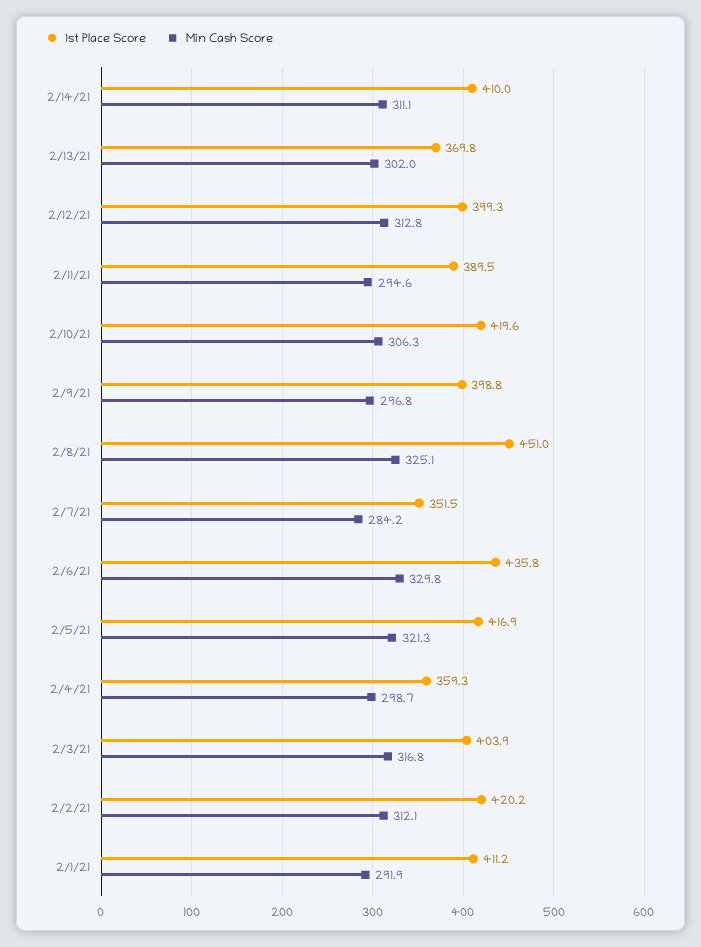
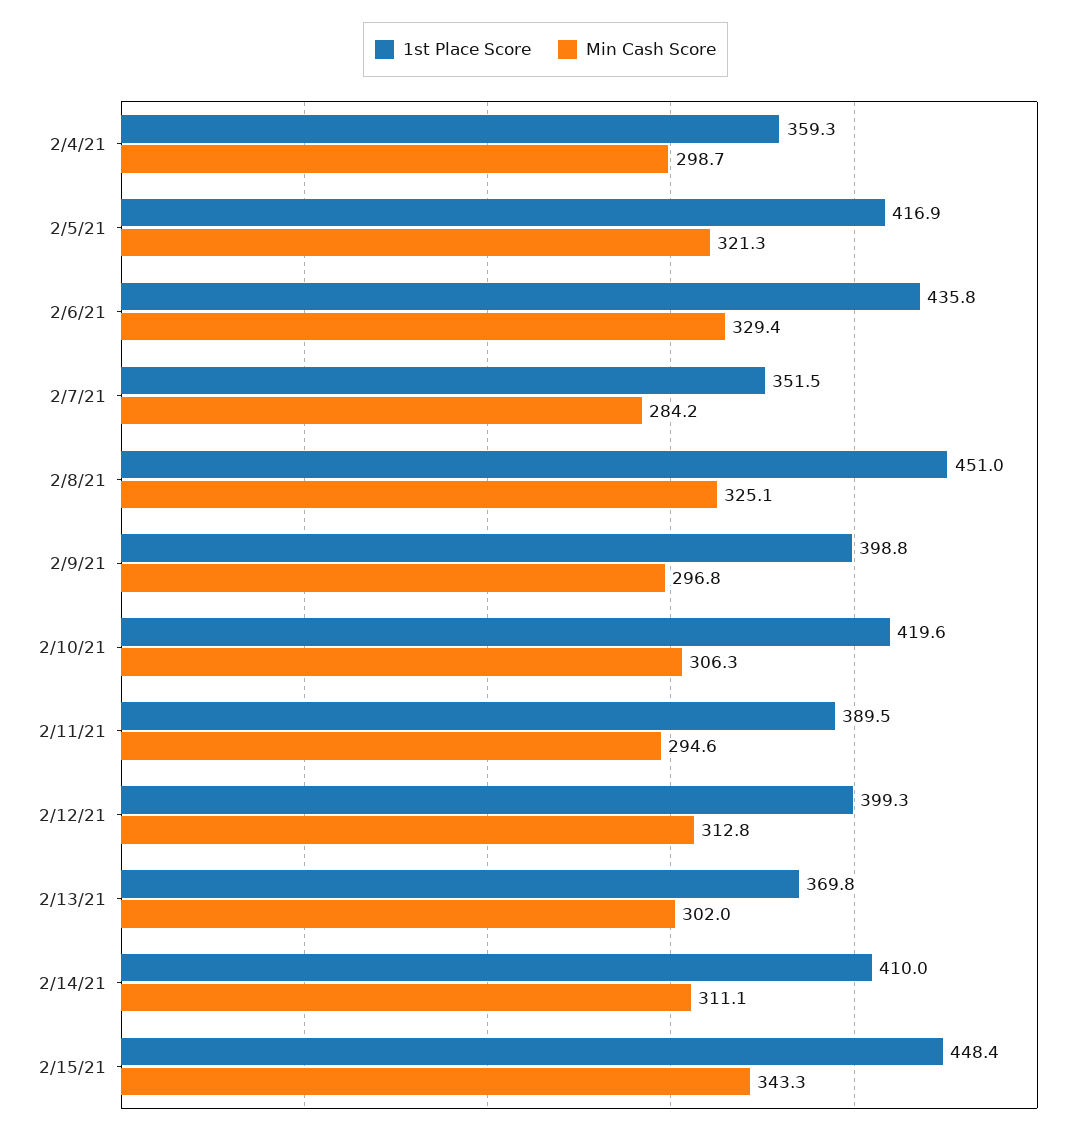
Min Cash Score, 2/6/21: 329.8 -> 329.4
1st Place Score, 2/3/21: 403.9 -> none
Min Cash Score, 2/3/21: 316.8 -> none
1st Place Score, 2/2/21: 420.2 -> none
Min Cash Score, 2/2/21: 312.1 -> none
1st Place Score, 2/1/21: 411.2 -> none
Min Cash Score, 2/1/21: 291.9 -> none
1st Place Score, 2/15/21: none -> 448.4
Min Cash Score, 2/15/21: none -> 343.3

